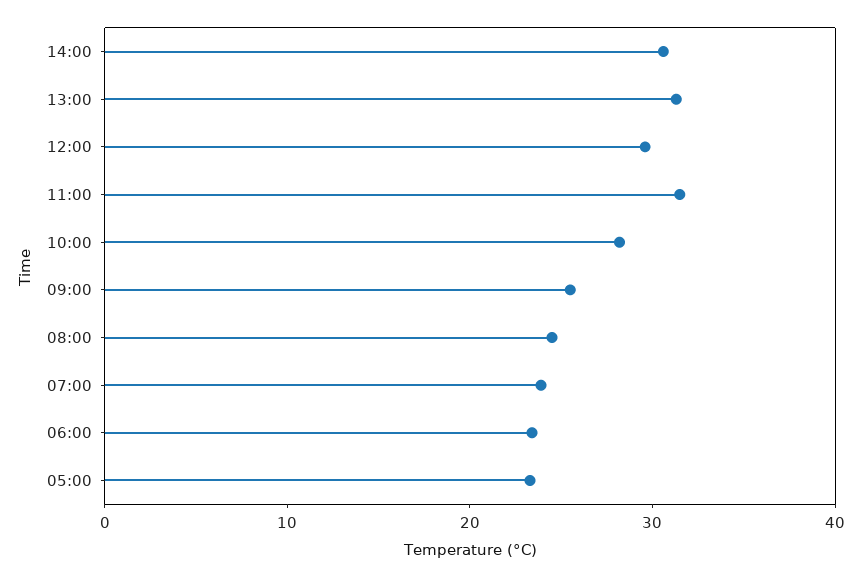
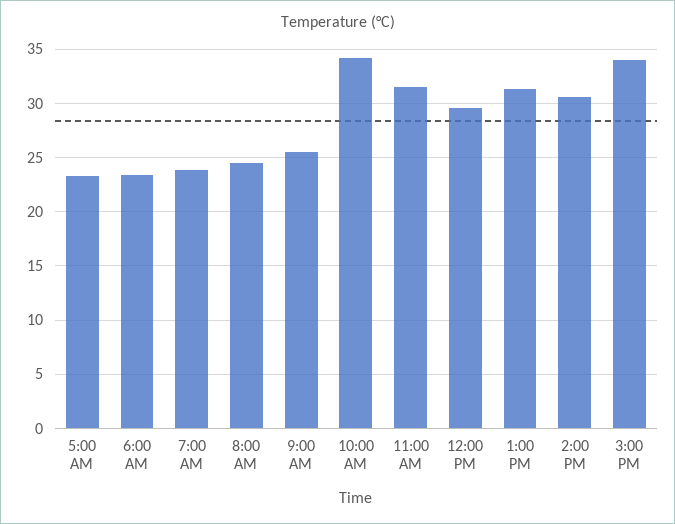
10:00: 28 -> 34
3:00 PM: none -> 34

